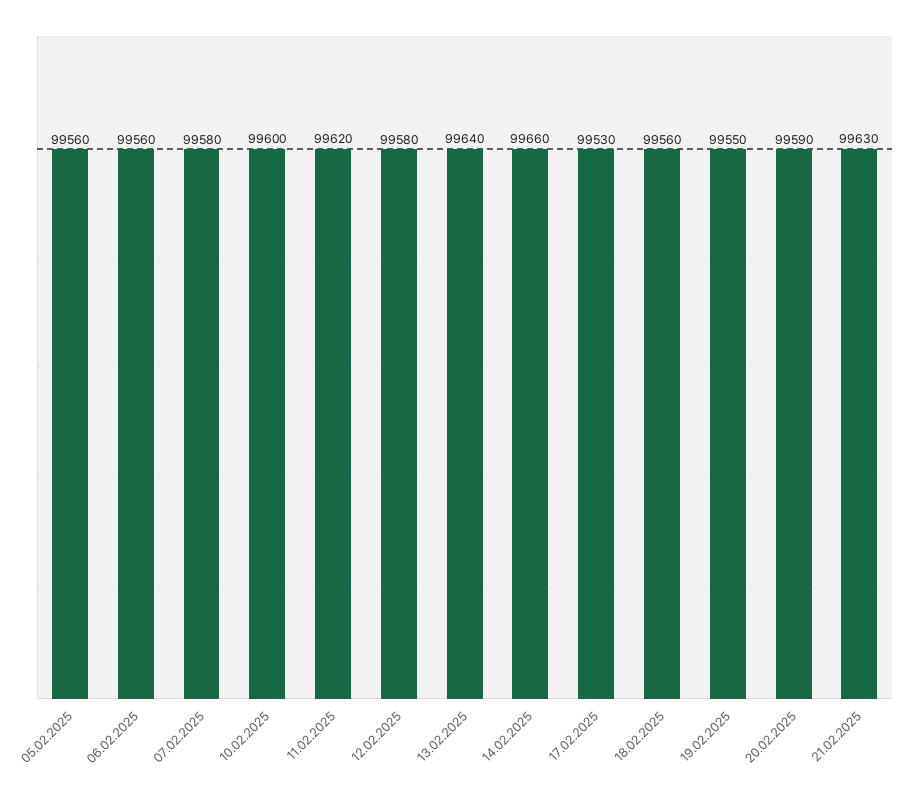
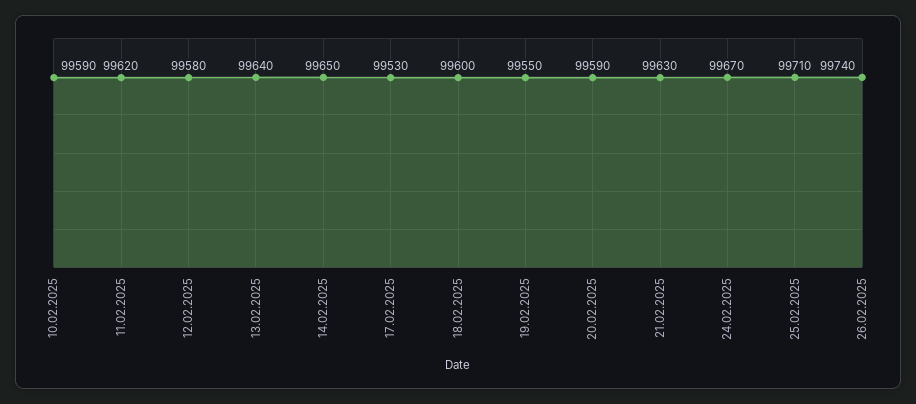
05.02.2025: 99560 -> none
06.02.2025: 99560 -> none
07.02.2025: 99580 -> none
10.02.2025: 99600 -> 99590
14.02.2025: 99660 -> 99650
18.02.2025: 99560 -> 99600
24.02.2025: none -> 99670
25.02.2025: none -> 99710
26.02.2025: none -> 99740

